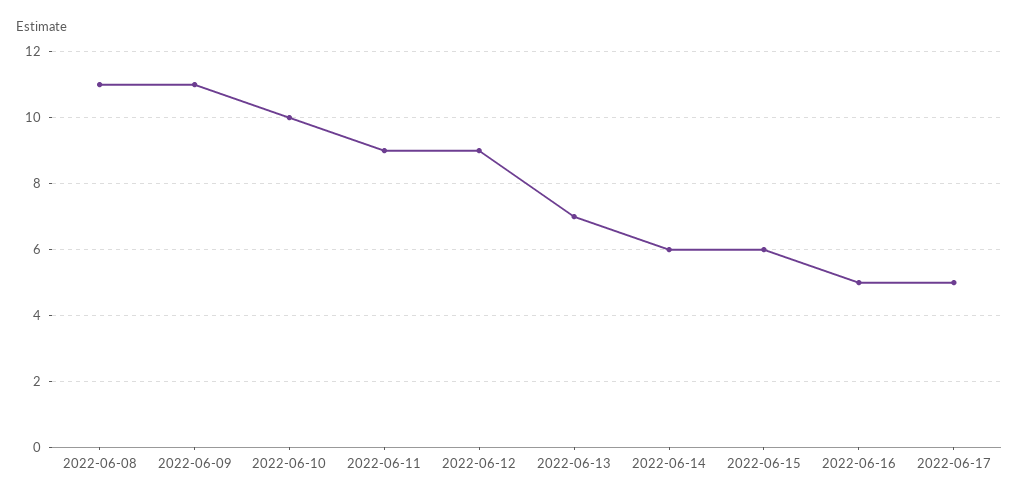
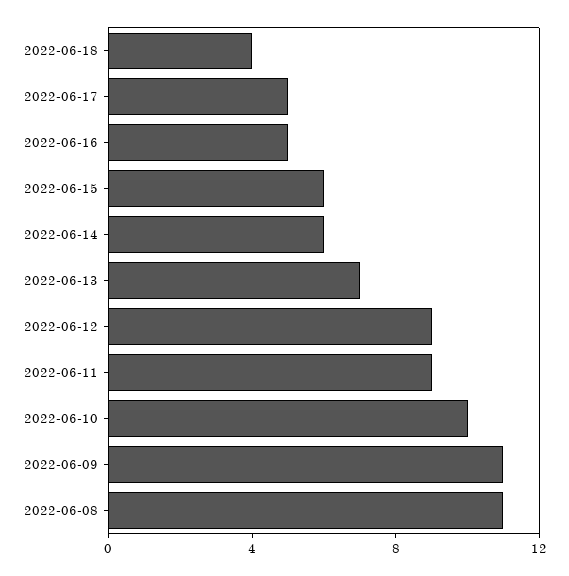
2022-06-18: none -> 4

